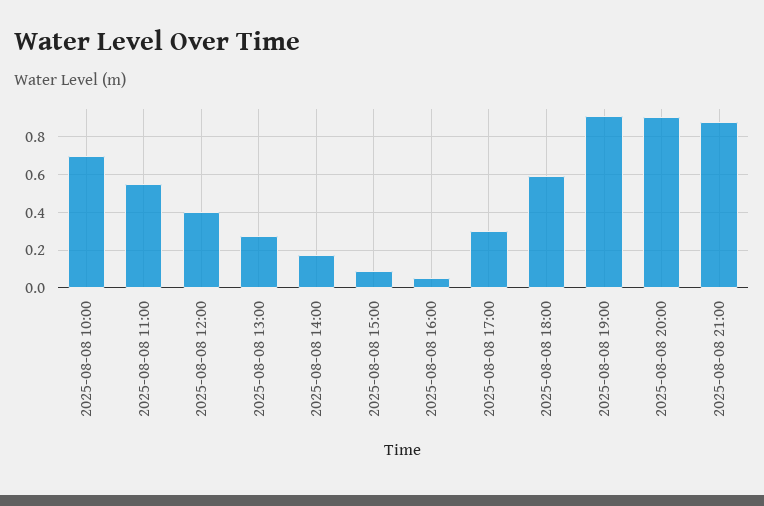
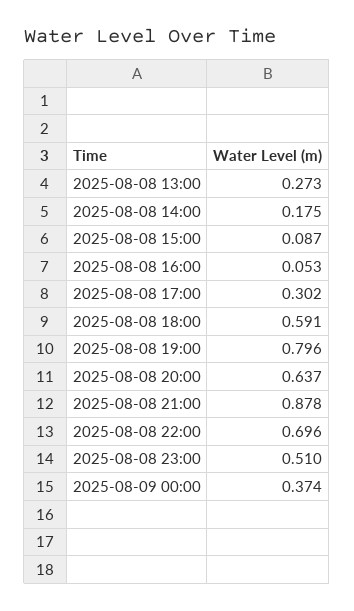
2025-08-08 10:00: 0.7 -> none
2025-08-08 11:00: 0.55 -> none
2025-08-08 12:00: 0.4 -> none
2025-08-08 19:00: 0.9 -> 0.796
2025-08-08 20:00: 0.9 -> 0.637
2025-08-08 22:00: none -> 0.696
2025-08-08 23:00: none -> 0.51
2025-08-09 00:00: none -> 0.374

